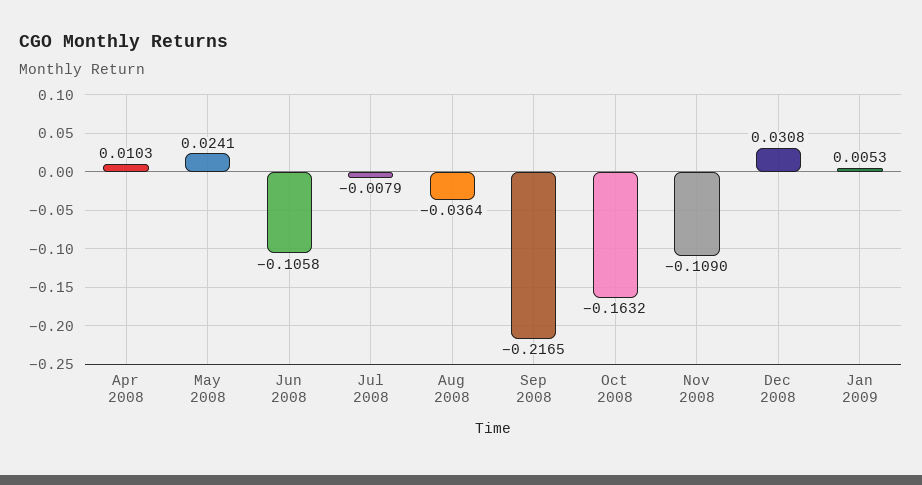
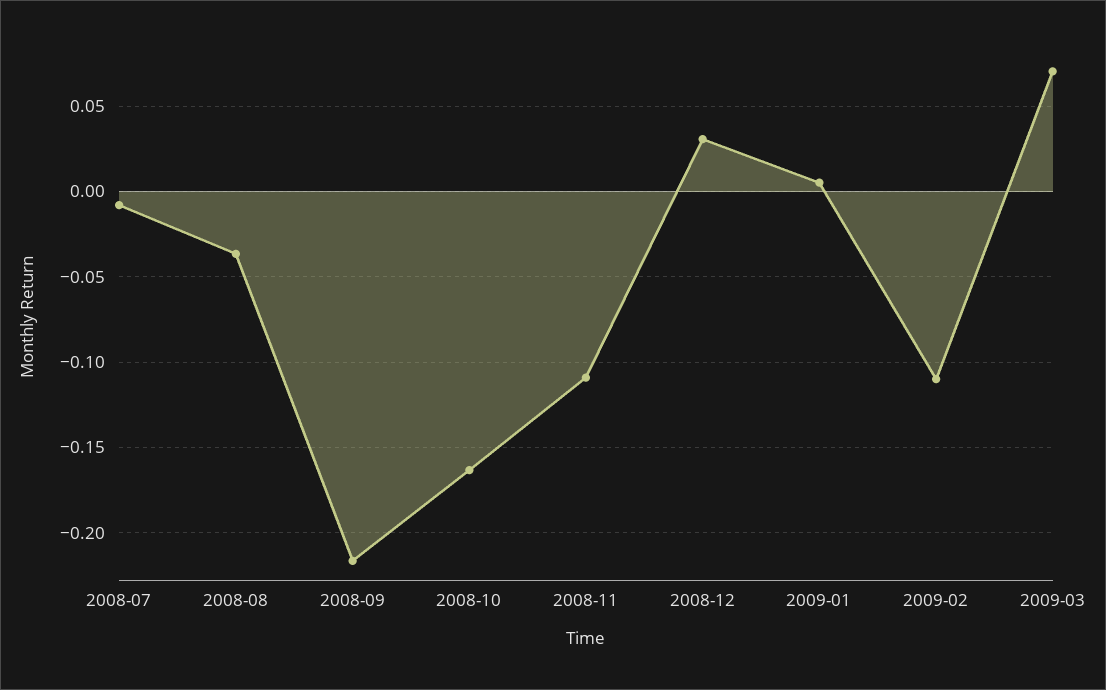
Apr 2008: 0.0103 -> none
May 2008: 0.0241 -> none
Jun 2008: -0.1058 -> none
2009-02: none -> -0.11
2009-03: none -> 0.07

